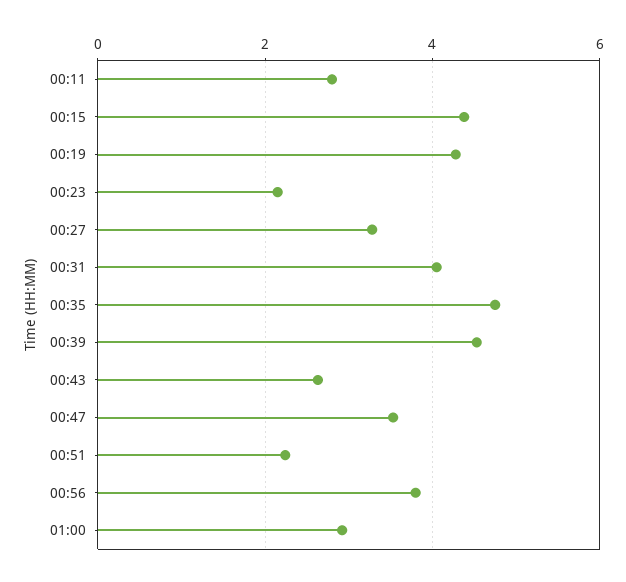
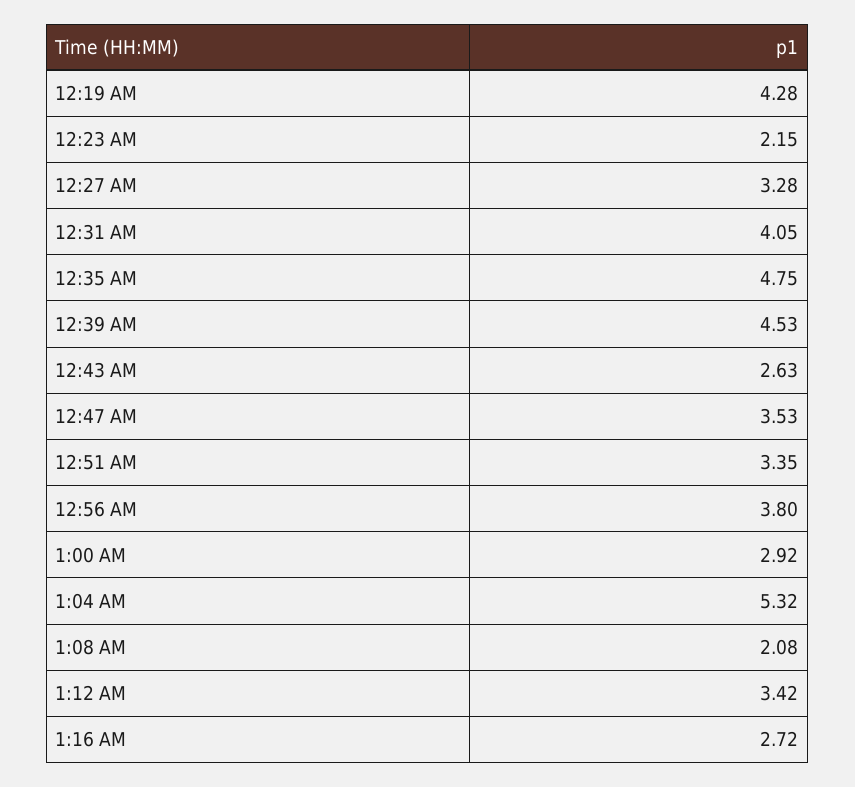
00:11: 2.8 -> none
00:15: 4.4 -> none
00:51: 2.2 -> 3.35
1:04 AM: none -> 5.32
1:08 AM: none -> 2.08
1:12 AM: none -> 3.42
1:16 AM: none -> 2.72

